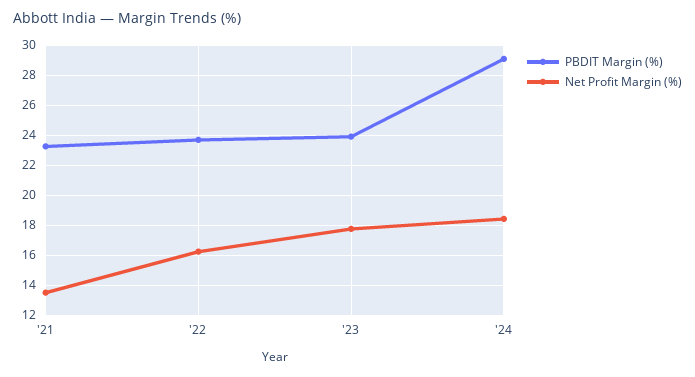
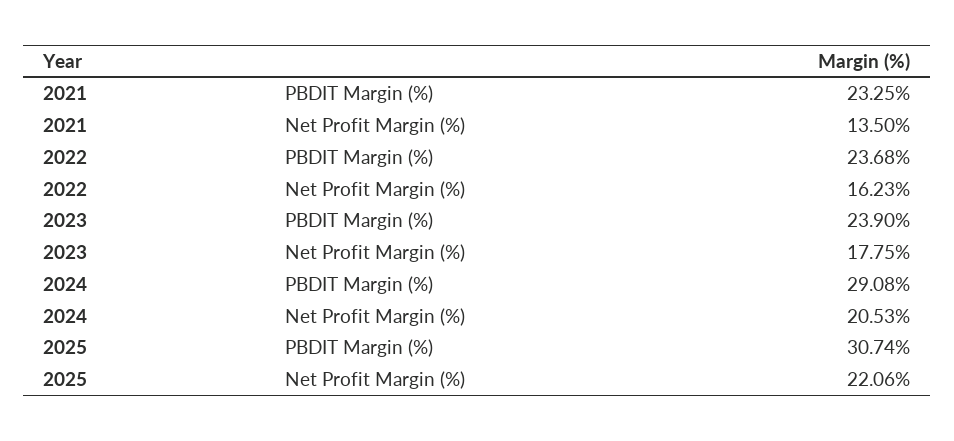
Net Profit Margin (%), '24: 18.5 -> 20.53
PBDIT Margin (%), 2025: none -> 30.74
Net Profit Margin (%), 2025: none -> 22.06

